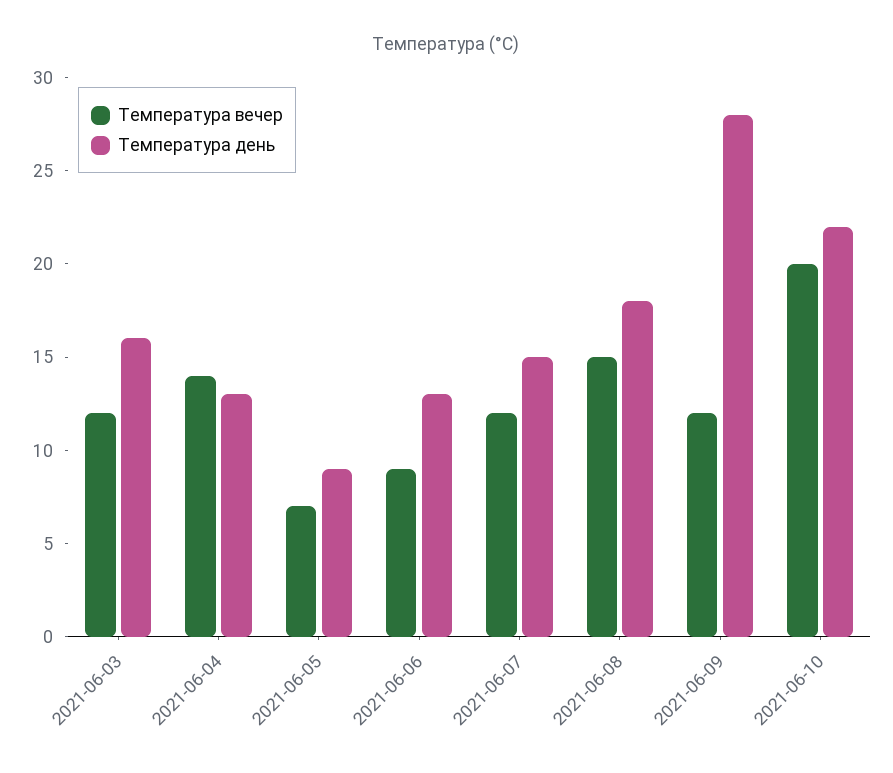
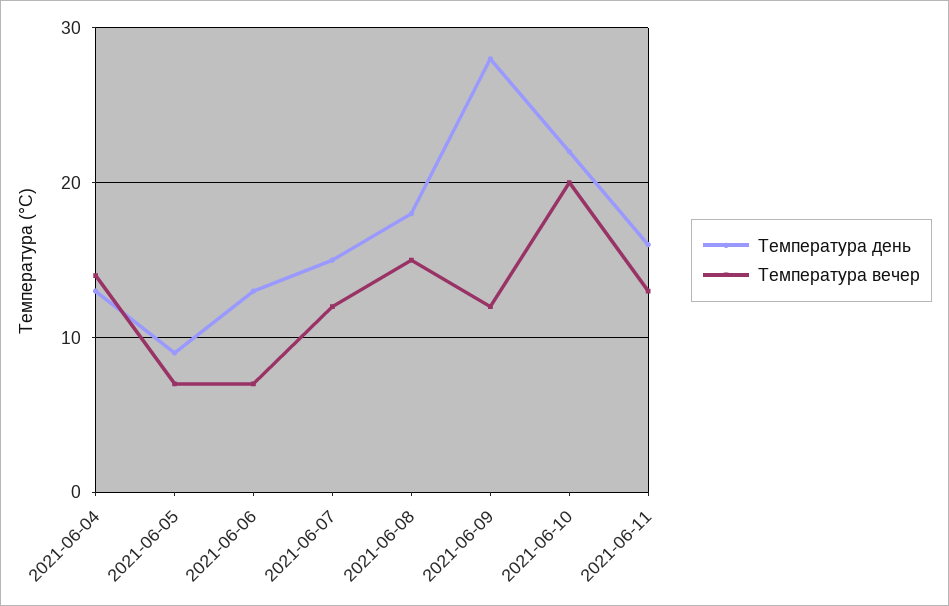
Температура вечер, 2021-06-03: 12 -> none
Температура день, 2021-06-03: 16 -> none
Температура вечер, 2021-06-06: 9 -> 7
Температура день, 2021-06-11: none -> 16
Температура вечер, 2021-06-11: none -> 13

